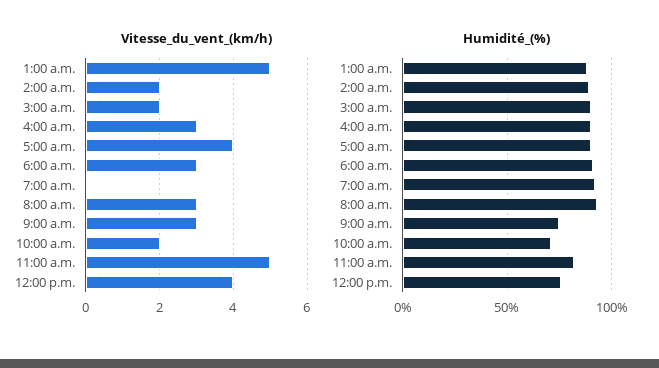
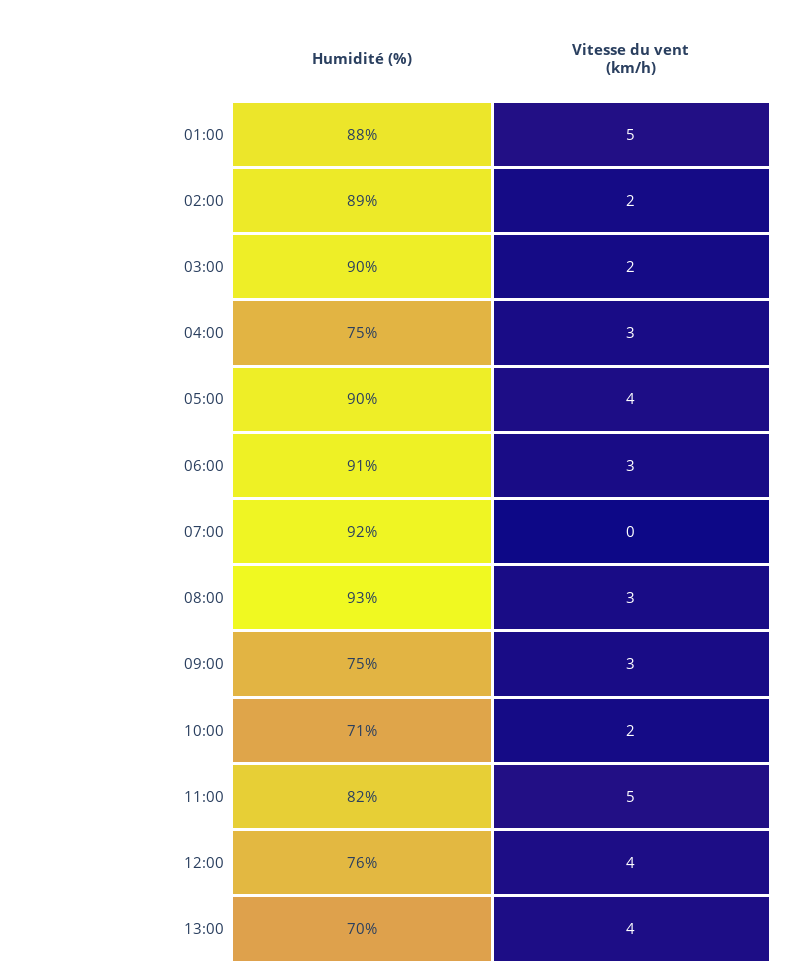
Humidité_(%), 4:00 a.m.: 90 -> 75
Humidité_(%), 13:00: none -> 70
Vitesse_du_vent_(km/h), 13:00: none -> 4

